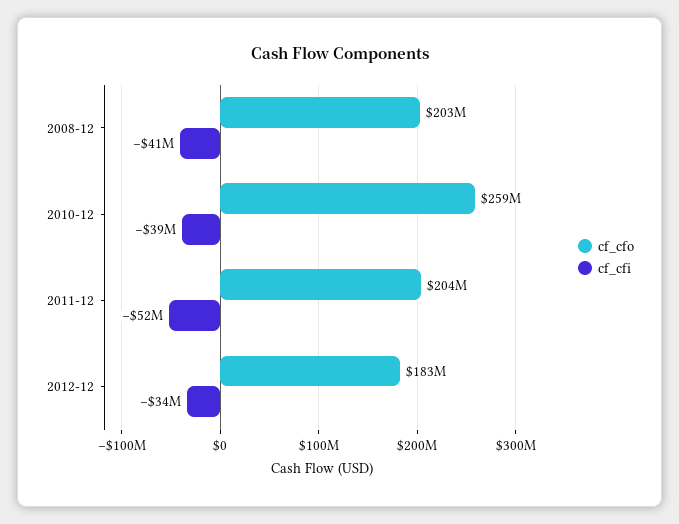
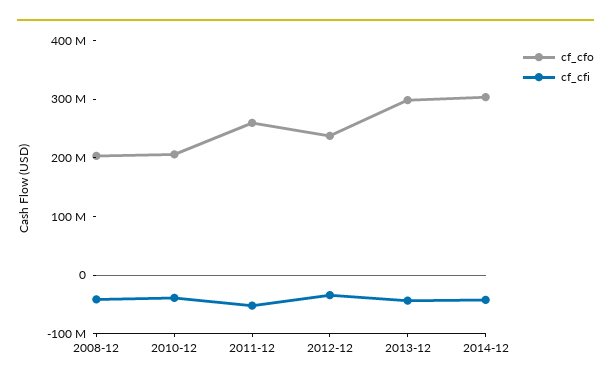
cf_cfo, 2010-12: 259000000 -> 200000000
cf_cfo, 2011-12: 204000000 -> 260000000
cf_cfo, 2012-12: 183000000 -> 240000000
cf_cfo, 2013-12: none -> 300000000
cf_cfi, 2013-12: none -> -40000000
cf_cfo, 2014-12: none -> 300000000
cf_cfi, 2014-12: none -> -40000000

